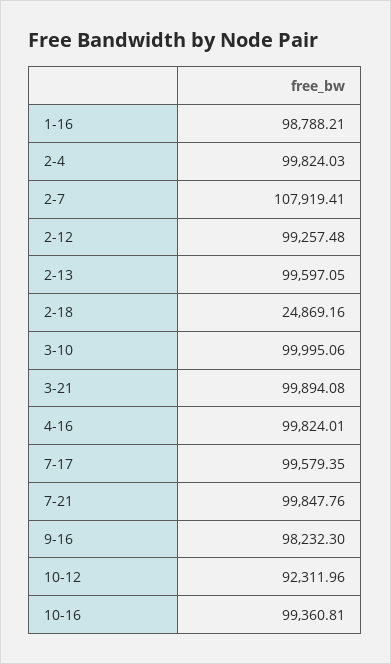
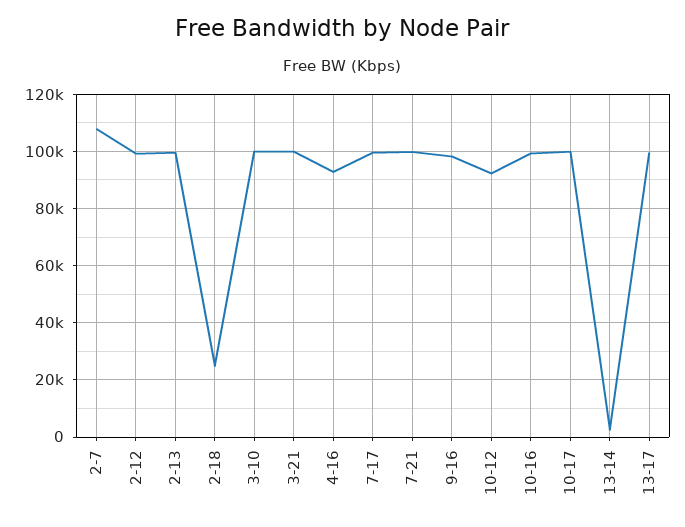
1-16: 98788.21 -> none
2-4: 99824.03 -> none
4-16: 99824.01 -> 92500
10-17: none -> 100000
13-14: none -> 2500
13-17: none -> 100000

